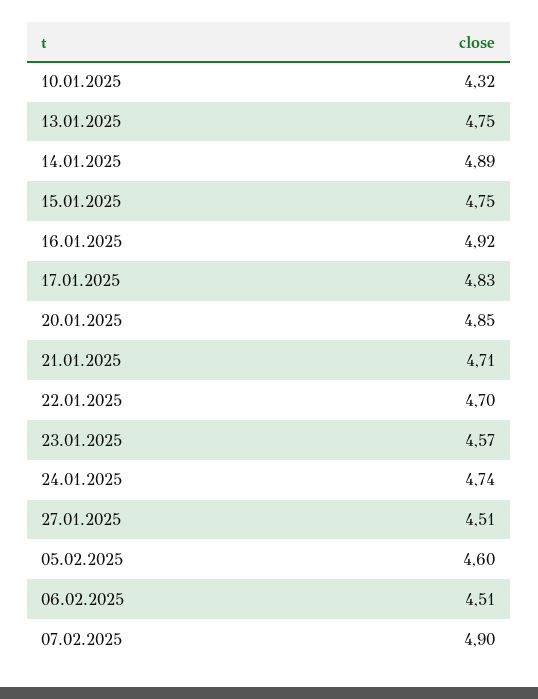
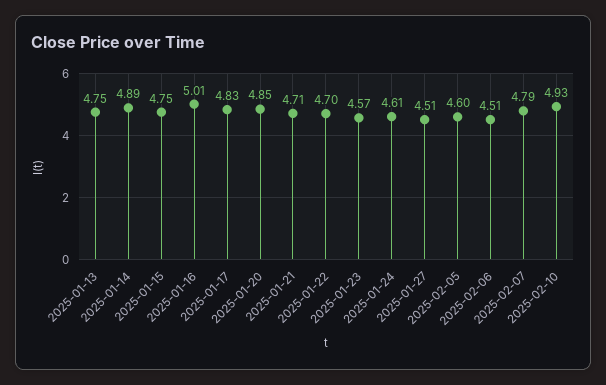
10.01.2025: 4.32 -> none
16.01.2025: 4.92 -> 5.01
24.01.2025: 4.74 -> 4.61
07.02.2025: 4.9 -> 4.79
2025-02-10: none -> 4.93

